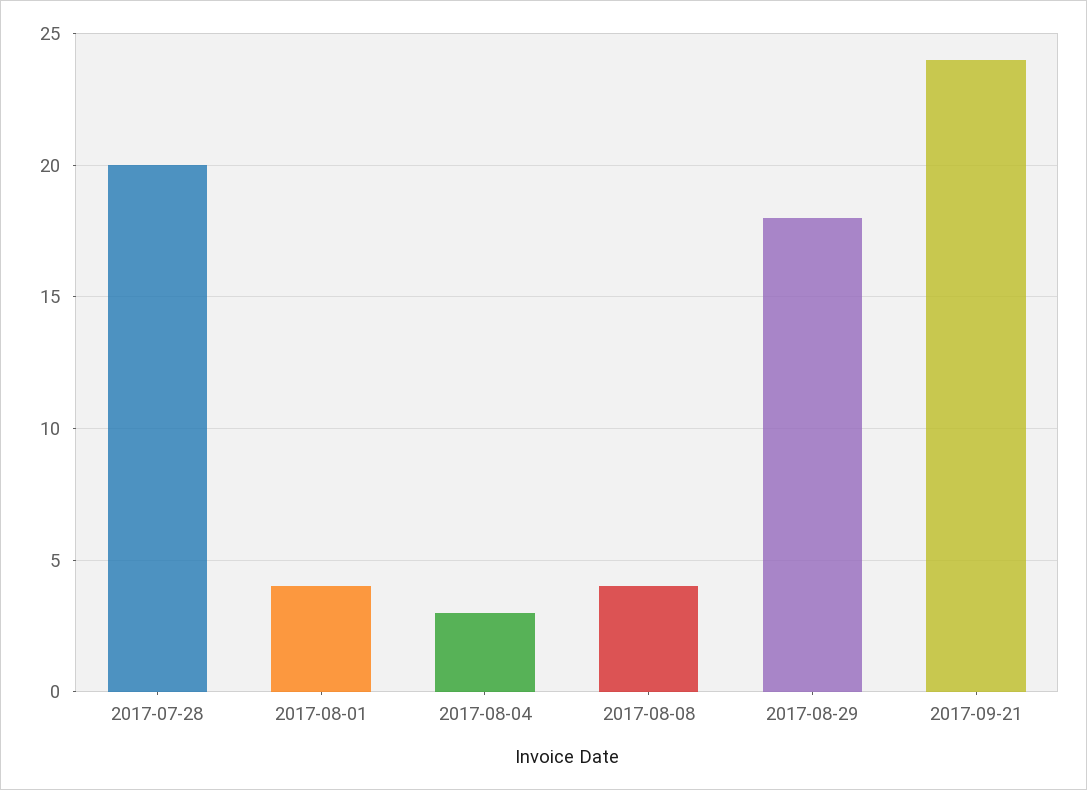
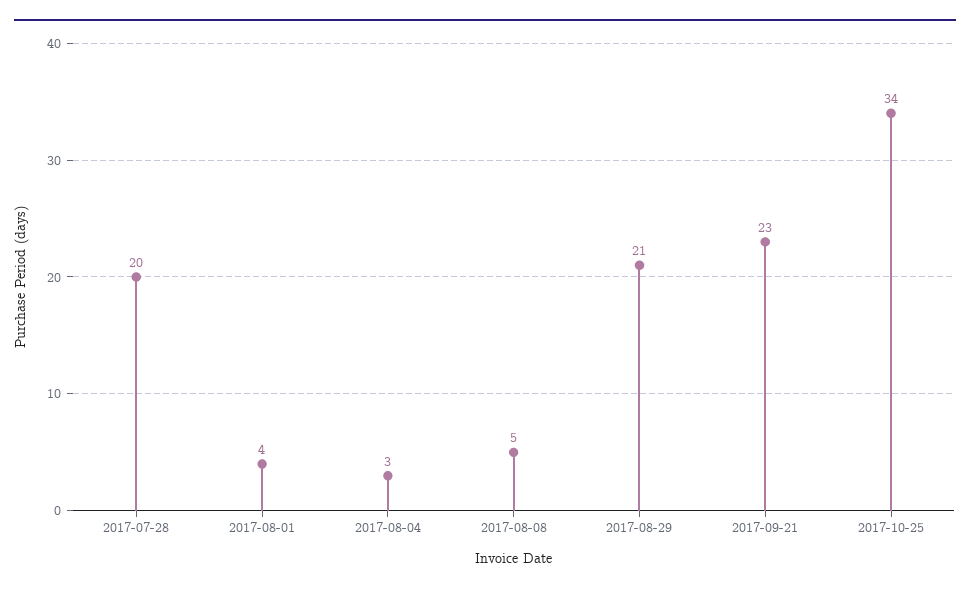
2017-08-08: 4 -> 5
2017-08-29: 18 -> 21
2017-09-21: 24 -> 23
2017-10-25: none -> 34

